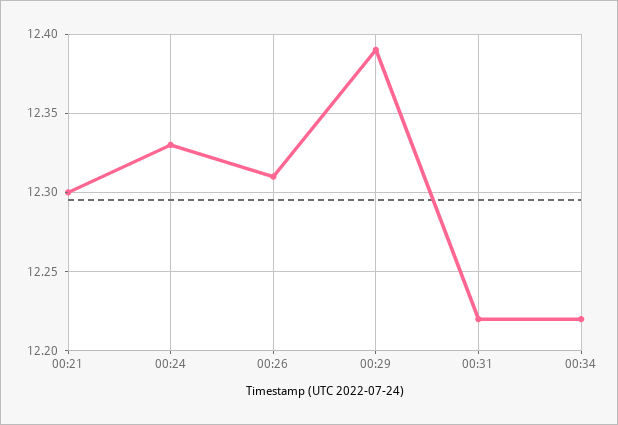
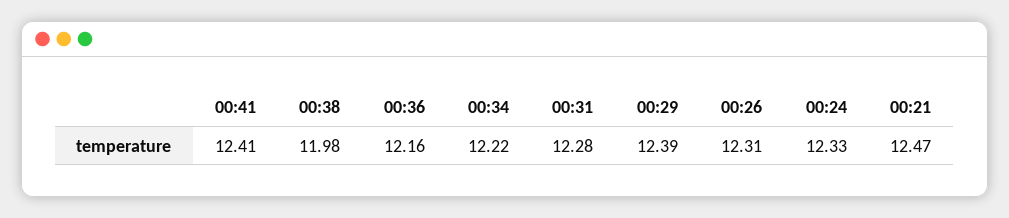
00:21: 12.3 -> 12.47
00:31: 12.22 -> 12.28
00:41: none -> 12.41
00:38: none -> 11.98
00:36: none -> 12.16

